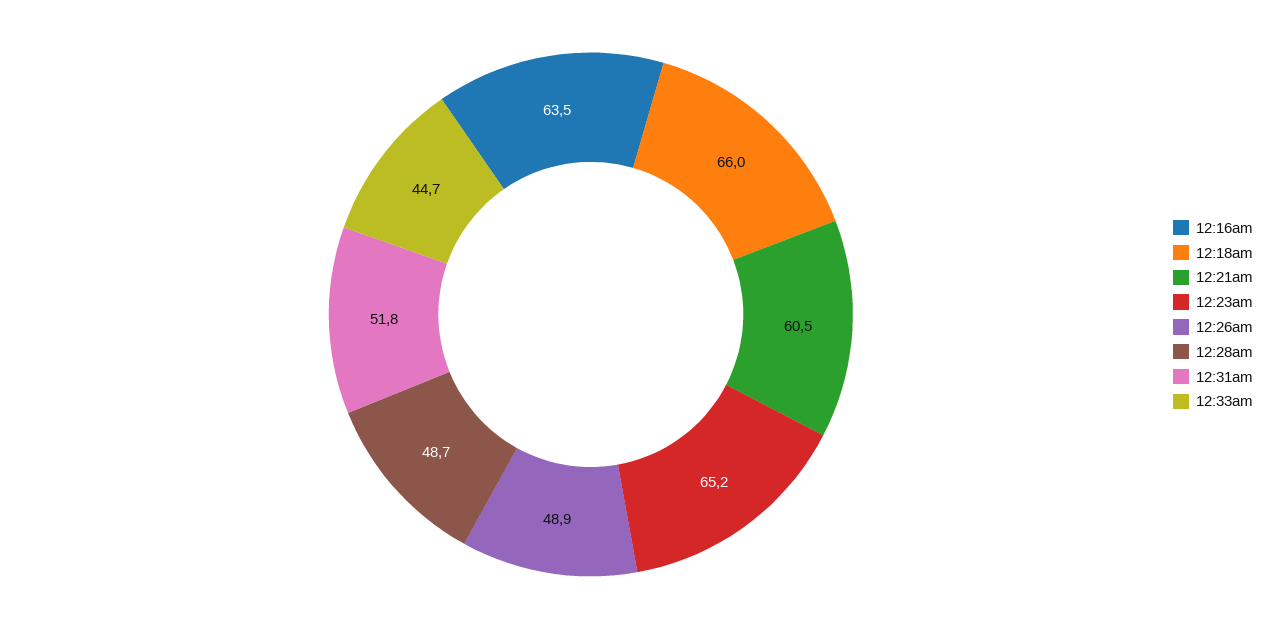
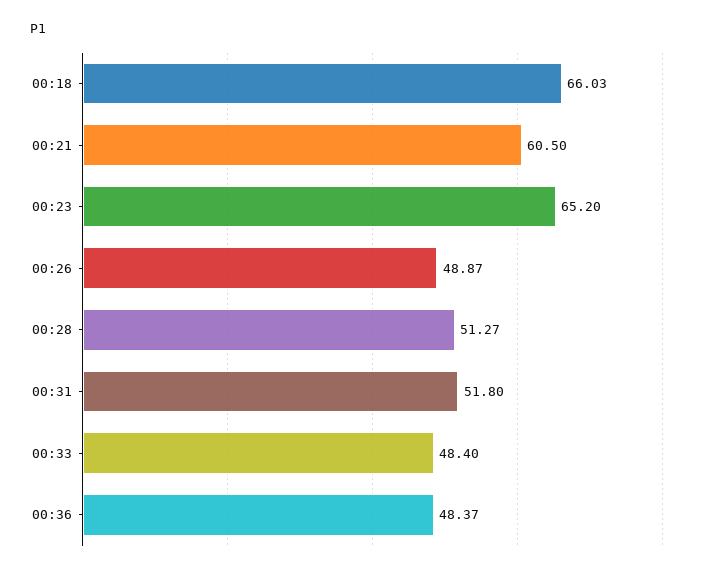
12:16am: 63.5 -> none
12:28am: 48.7 -> 51.27
12:33am: 44.7 -> 48.4
00:36: none -> 48.37

